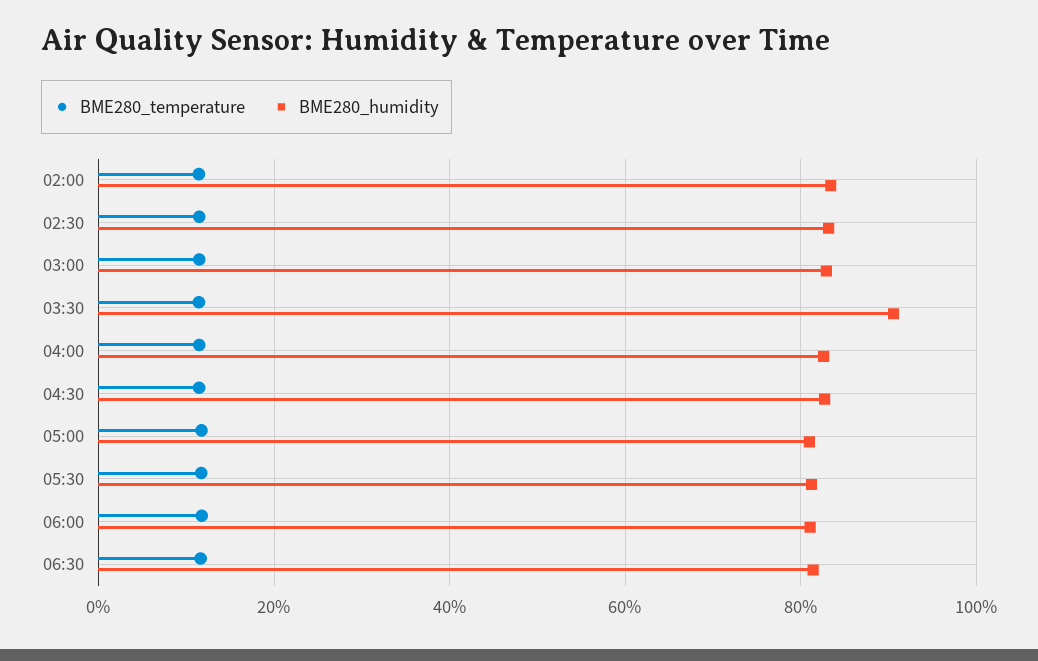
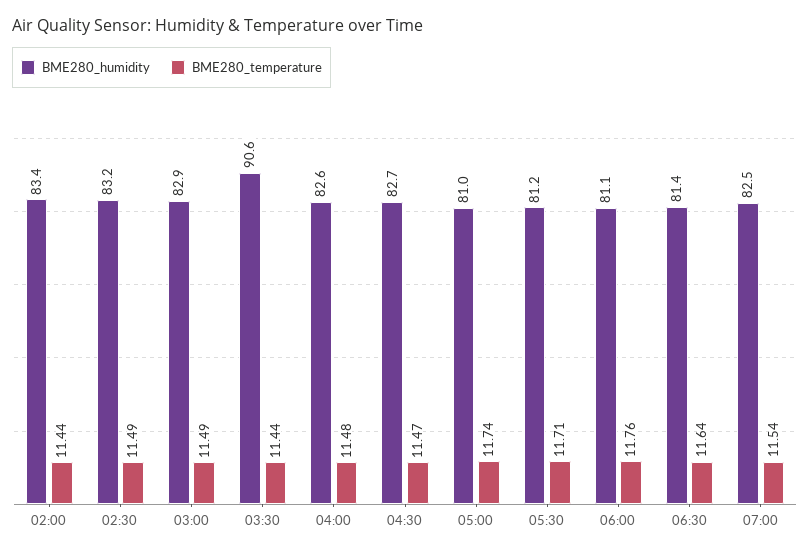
BME280_humidity, 07:00: none -> 82.5
BME280_temperature, 07:00: none -> 11.54

